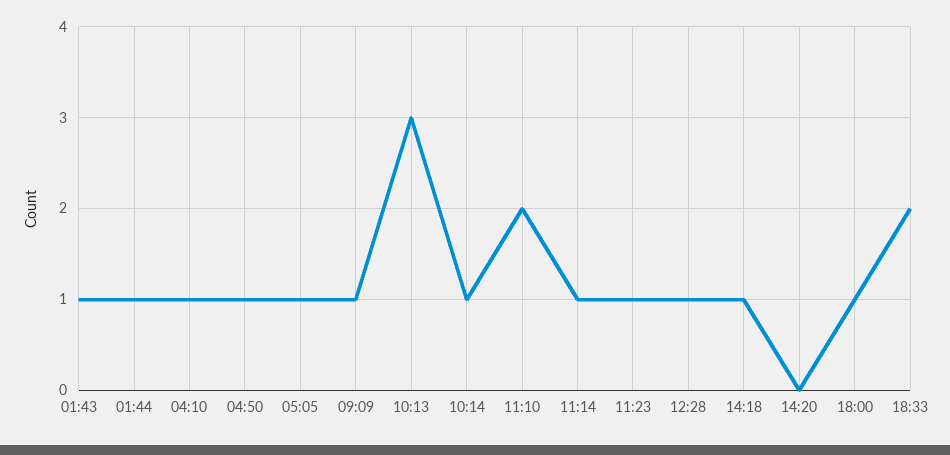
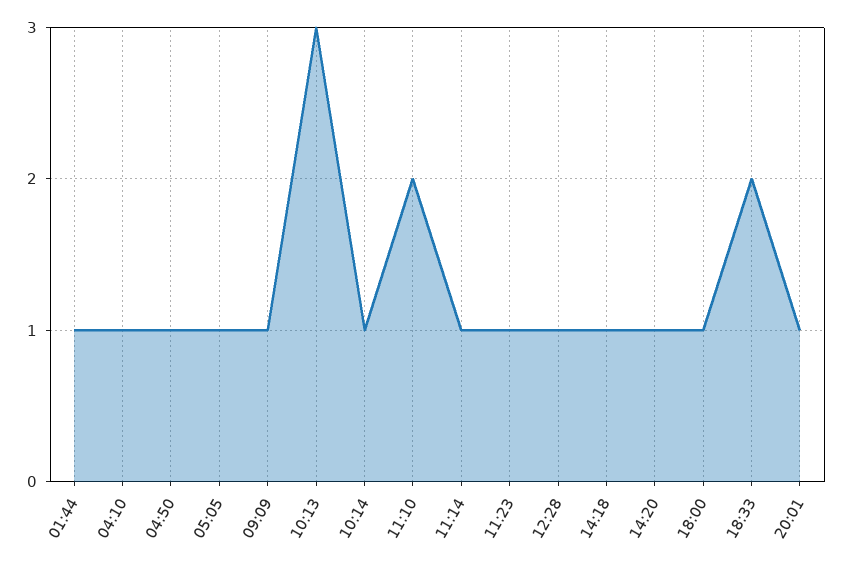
01:43: 1 -> none
14:20: 0 -> 1
20:01: none -> 1

